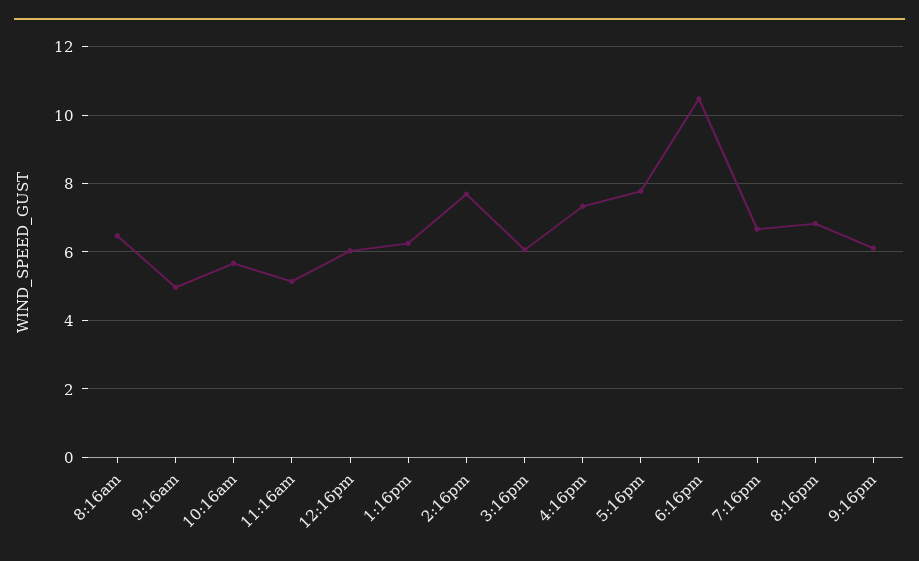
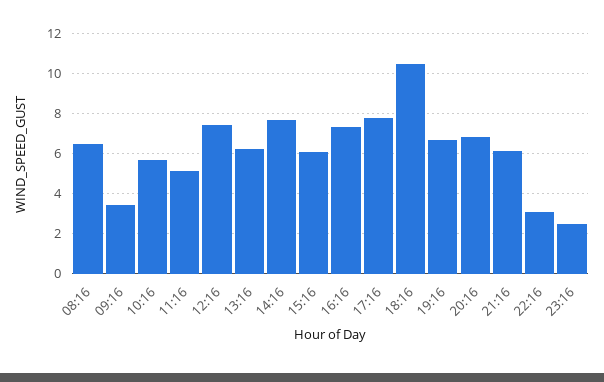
9:16am: 5 -> 3.5
12:16pm: 6 -> 7.5
22:16: none -> 3
23:16: none -> 2.5

